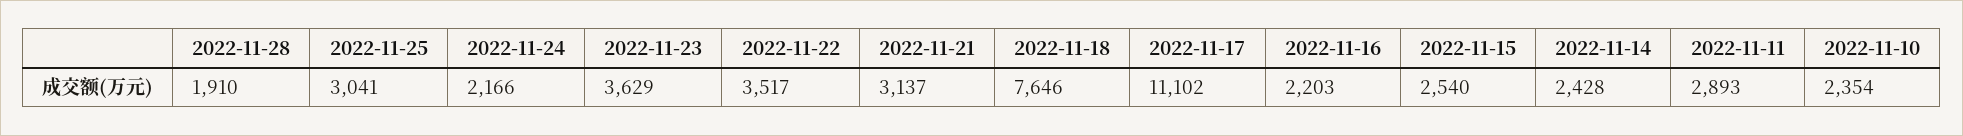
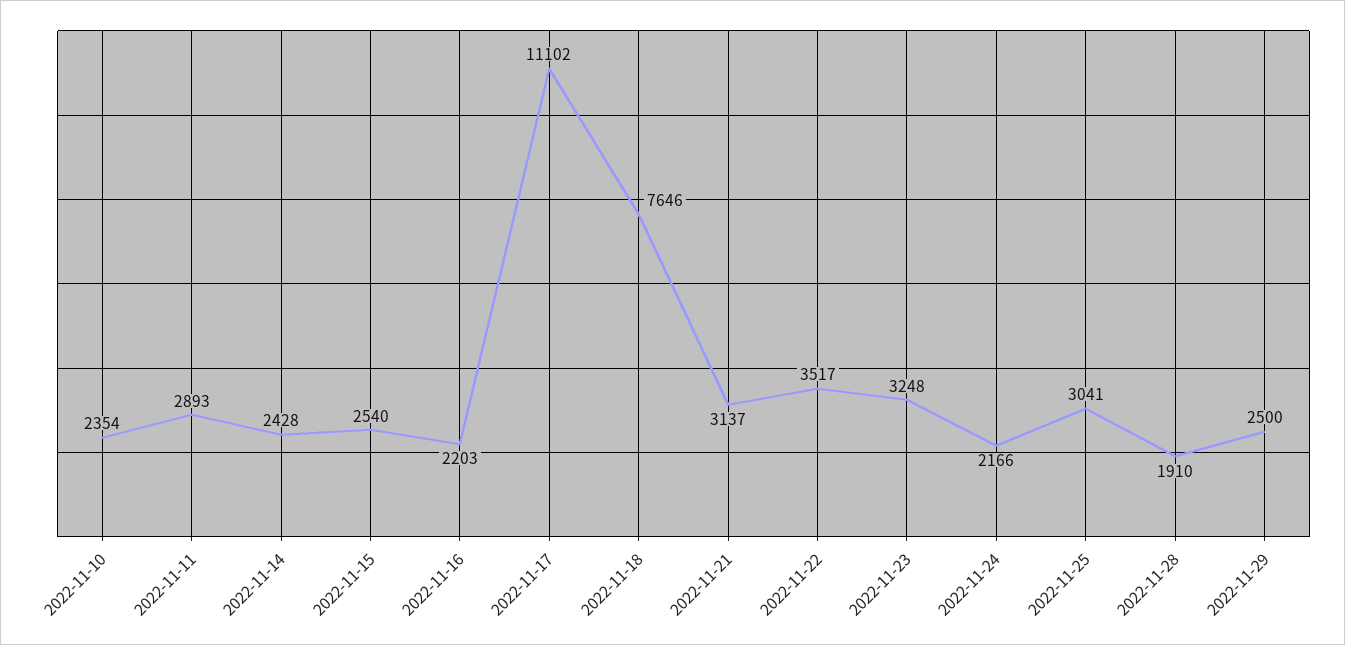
2022-11-23: 3629 -> 3248
2022-11-29: none -> 2500

